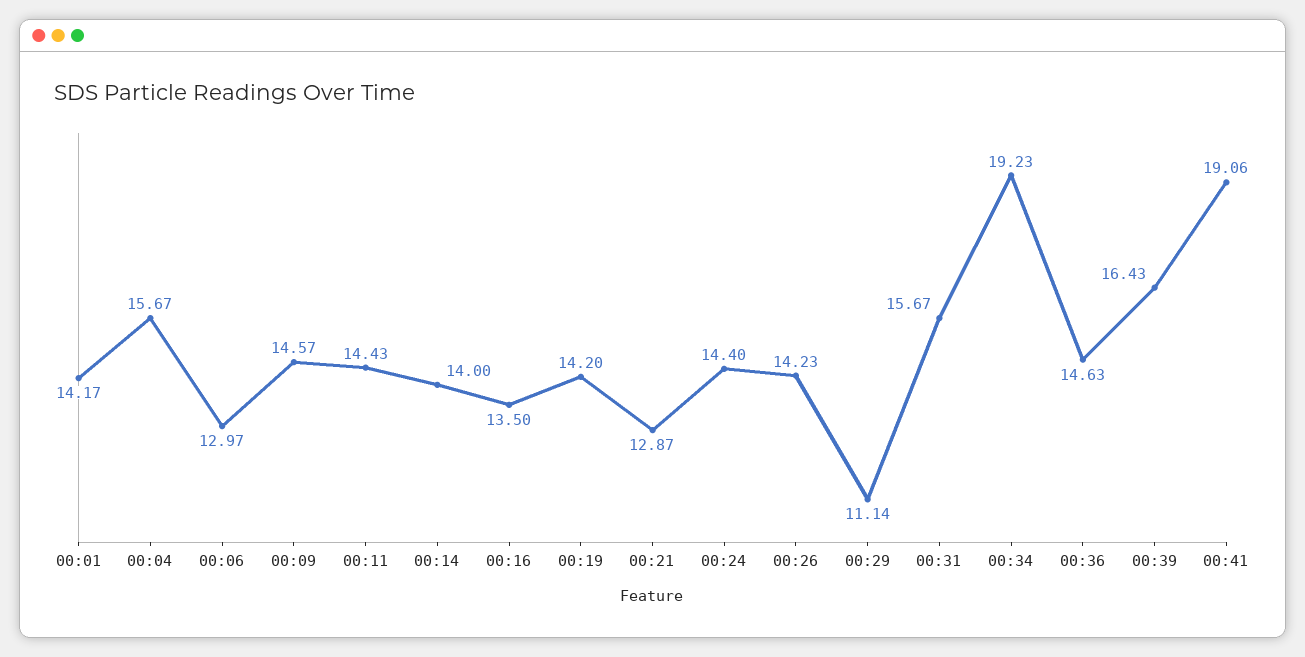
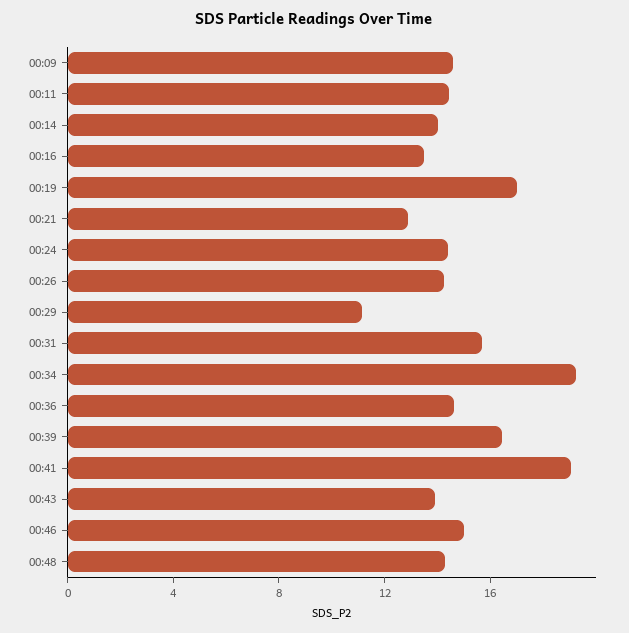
00:01: 14.17 -> none
00:04: 15.67 -> none
00:06: 12.97 -> none
00:19: 14.2 -> 17
00:43: none -> 14
00:46: none -> 15
00:48: none -> 14

